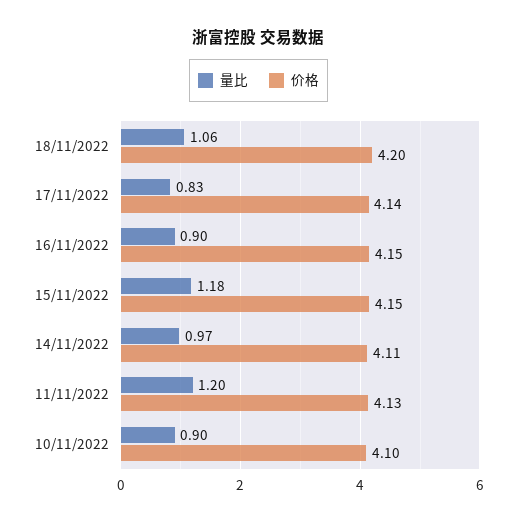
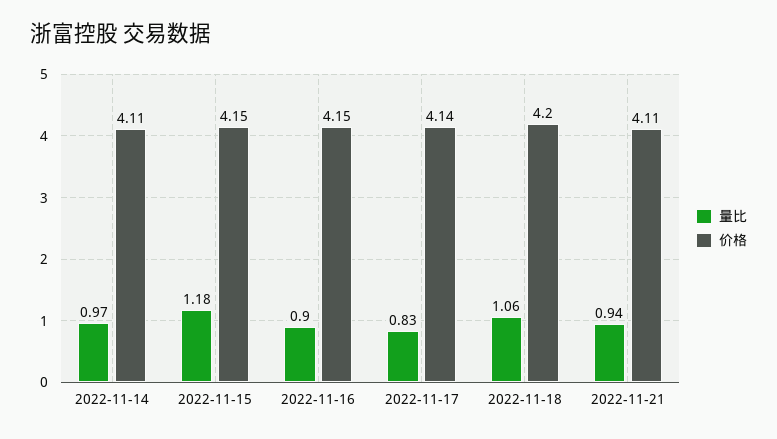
量比, 11/11/2022: 1.2 -> none
价格, 11/11/2022: 4.13 -> none
量比, 10/11/2022: 0.9 -> none
价格, 10/11/2022: 4.1 -> none
量比, 2022-11-21: none -> 0.94
价格, 2022-11-21: none -> 4.11

